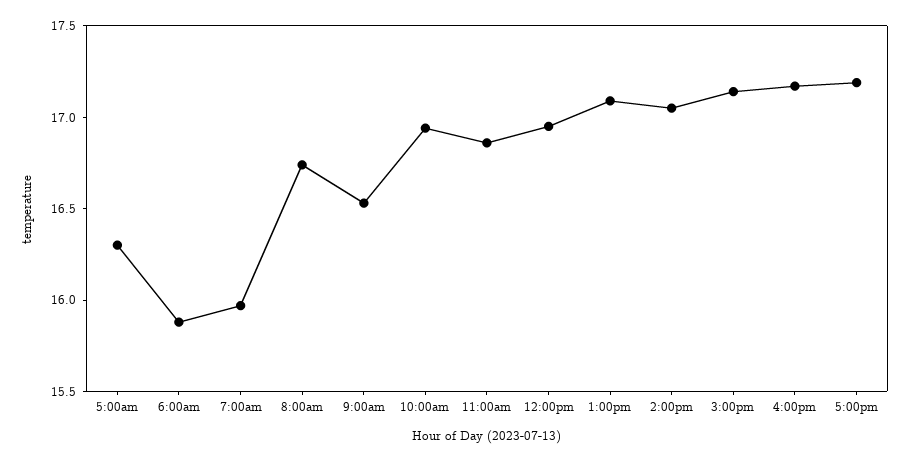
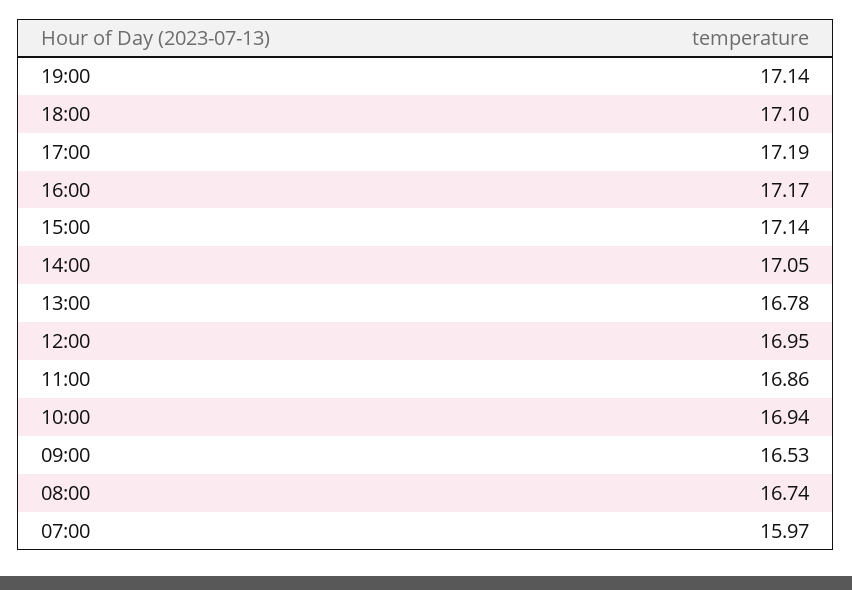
5:00am: 16.3 -> none
6:00am: 15.9 -> none
1:00pm: 17.1 -> 16.78
19:00: none -> 17.14
18:00: none -> 17.1

